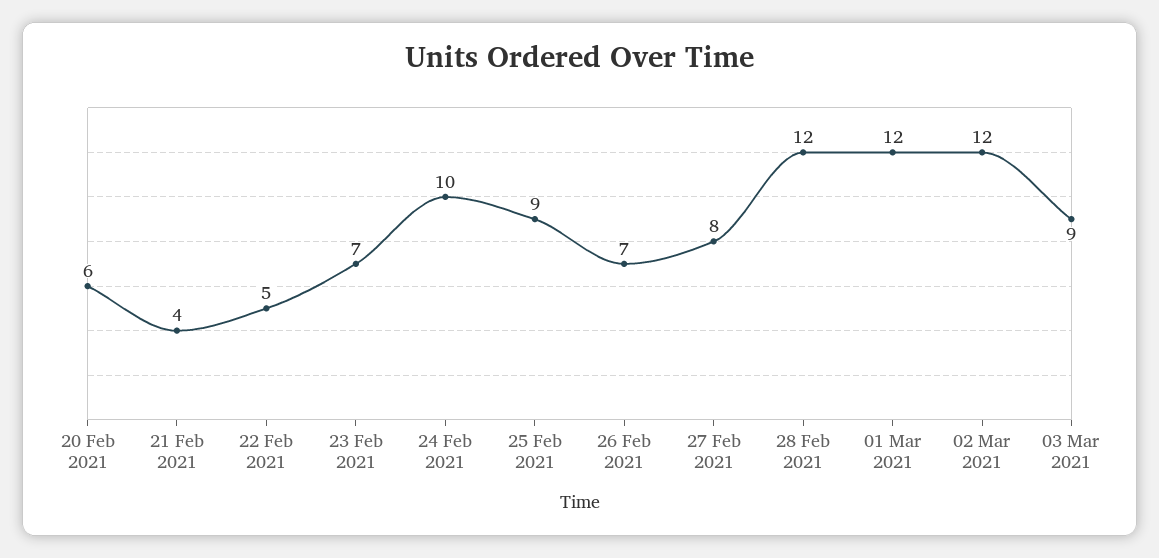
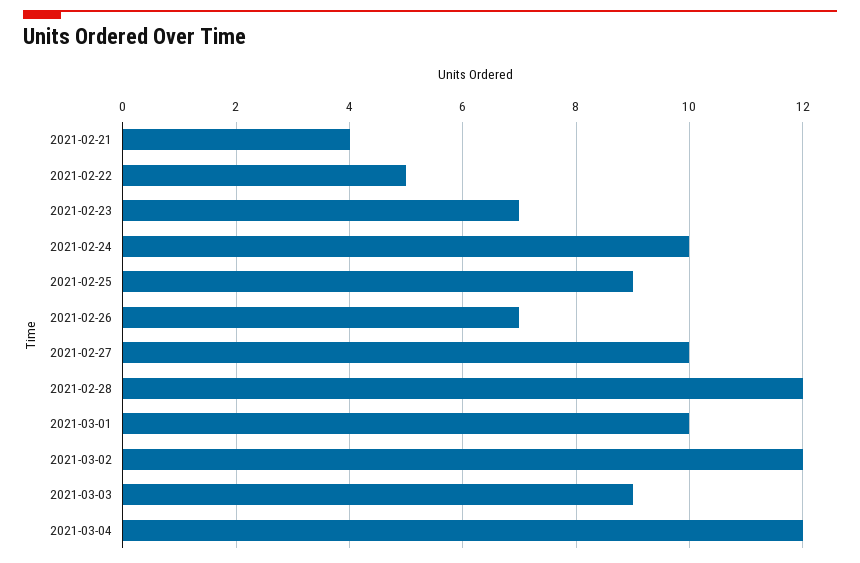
20 Feb 2021: 6 -> none
27 Feb 2021: 8 -> 10
01 Mar 2021: 12 -> 10
2021-03-04: none -> 12

